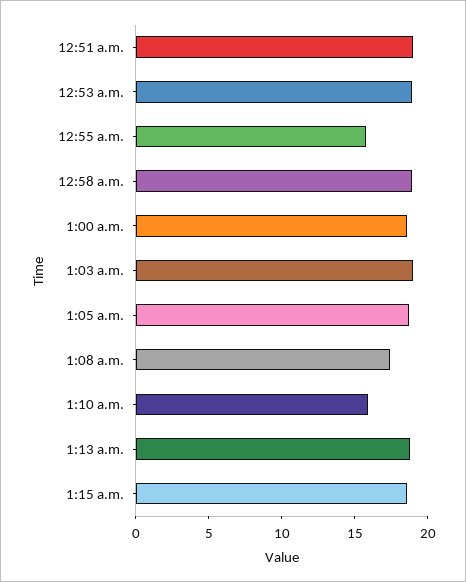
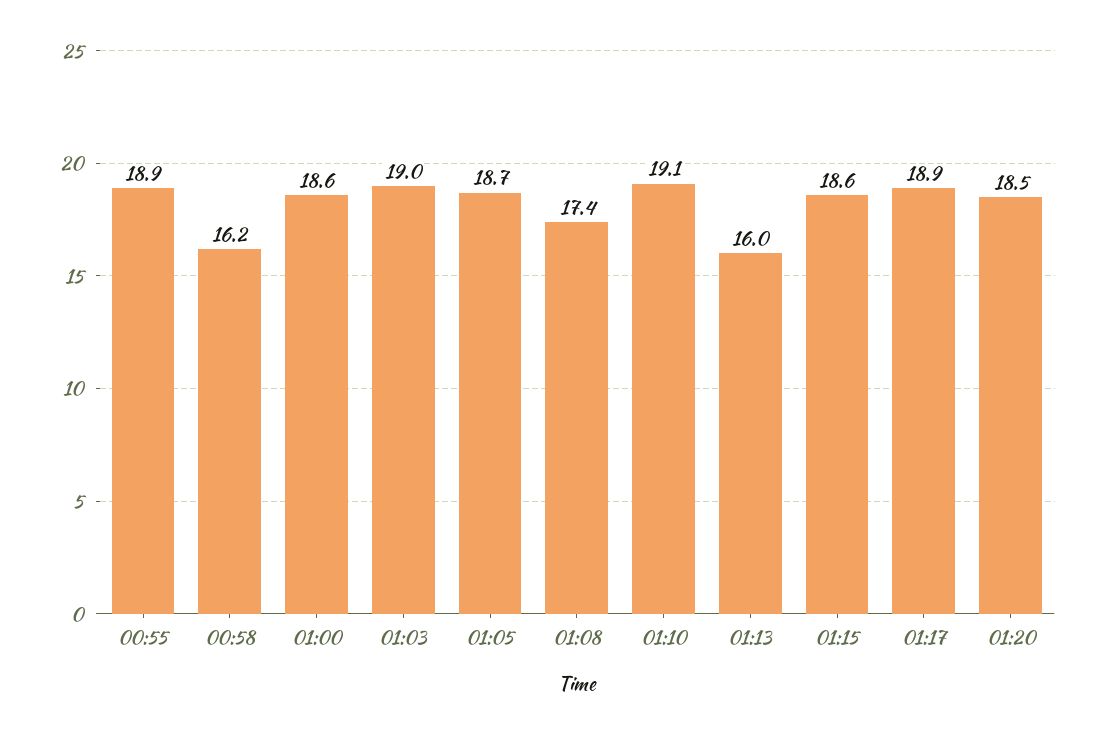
12:51 a.m.: 19 -> none
12:53 a.m.: 19 -> none
12:55 a.m.: 16 -> 18.9
12:58 a.m.: 19 -> 16.2
1:10 a.m.: 16 -> 19.1
1:13 a.m.: 19 -> 16
01:17: none -> 18.9
01:20: none -> 18.5

